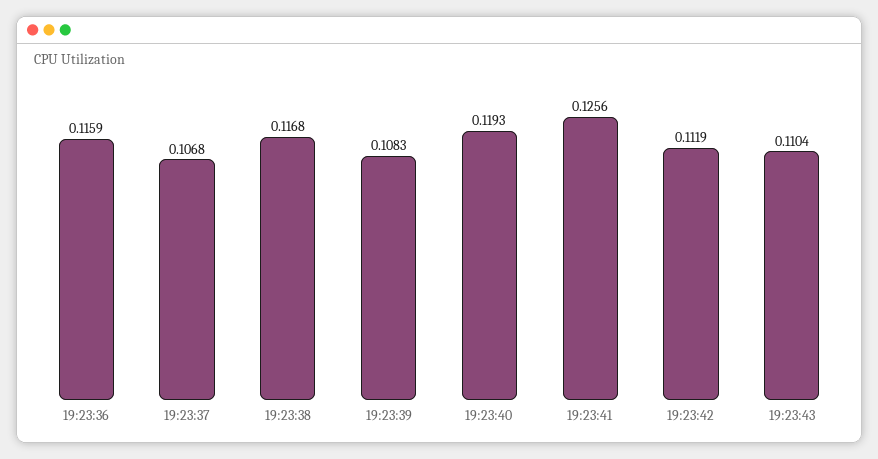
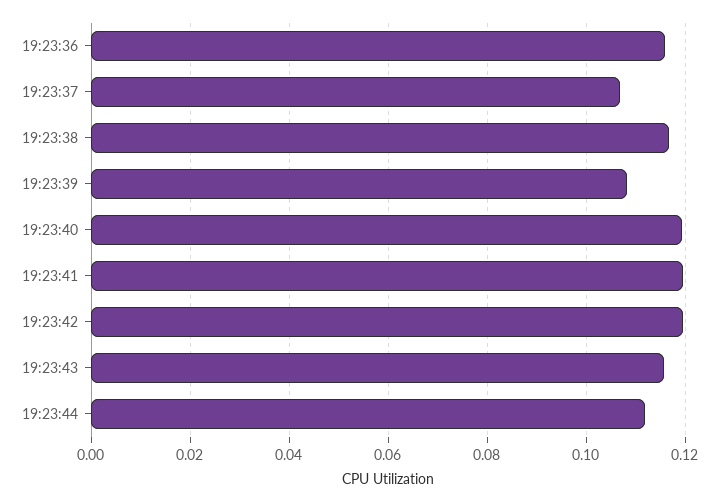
19:23:41: 0.1256 -> 0.12
19:23:42: 0.1119 -> 0.12
19:23:43: 0.1104 -> 0.116
19:23:44: none -> 0.112

